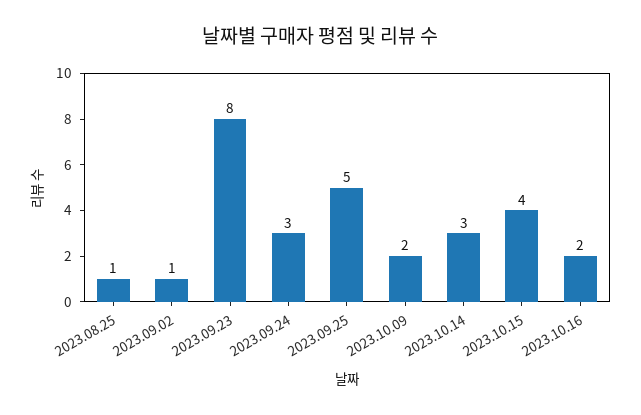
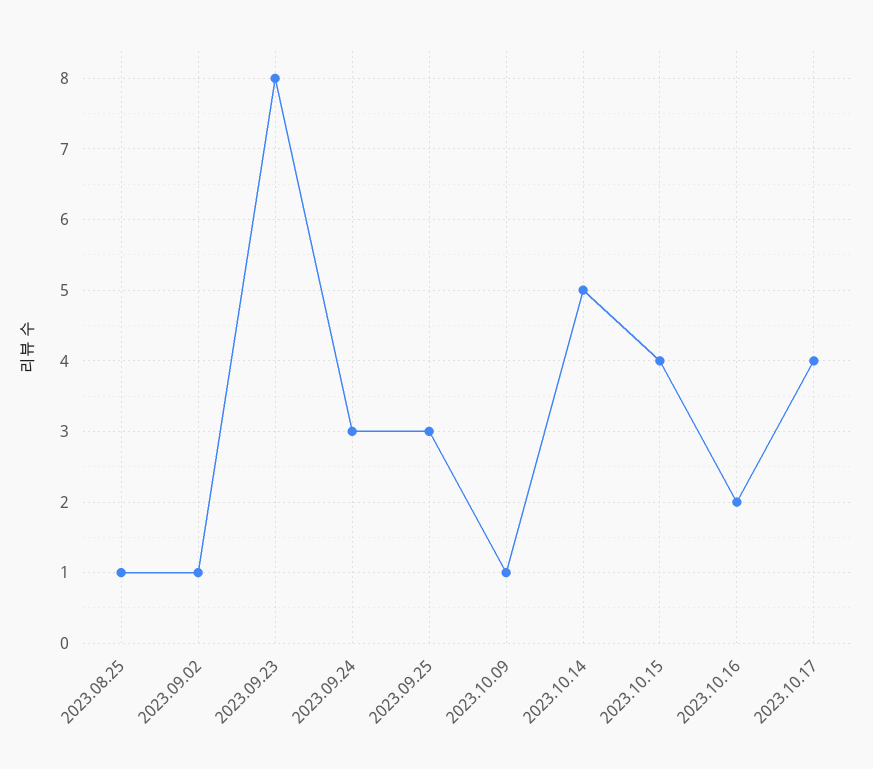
2023.09.25: 5 -> 3
2023.10.09: 2 -> 1
2023.10.14: 3 -> 5
2023.10.17: none -> 4

